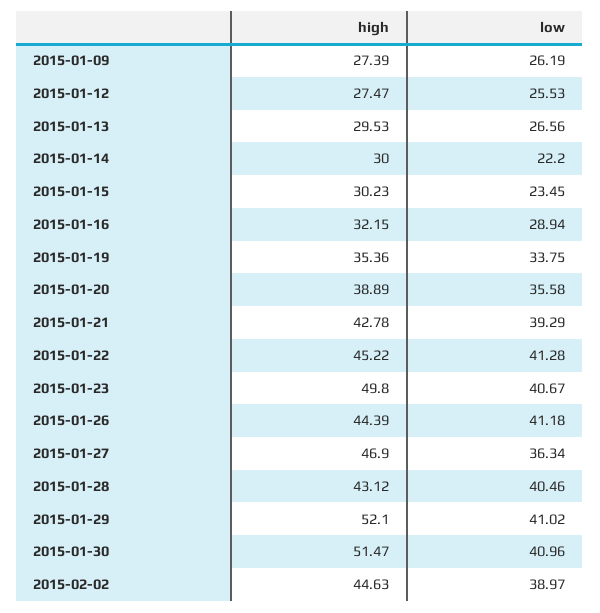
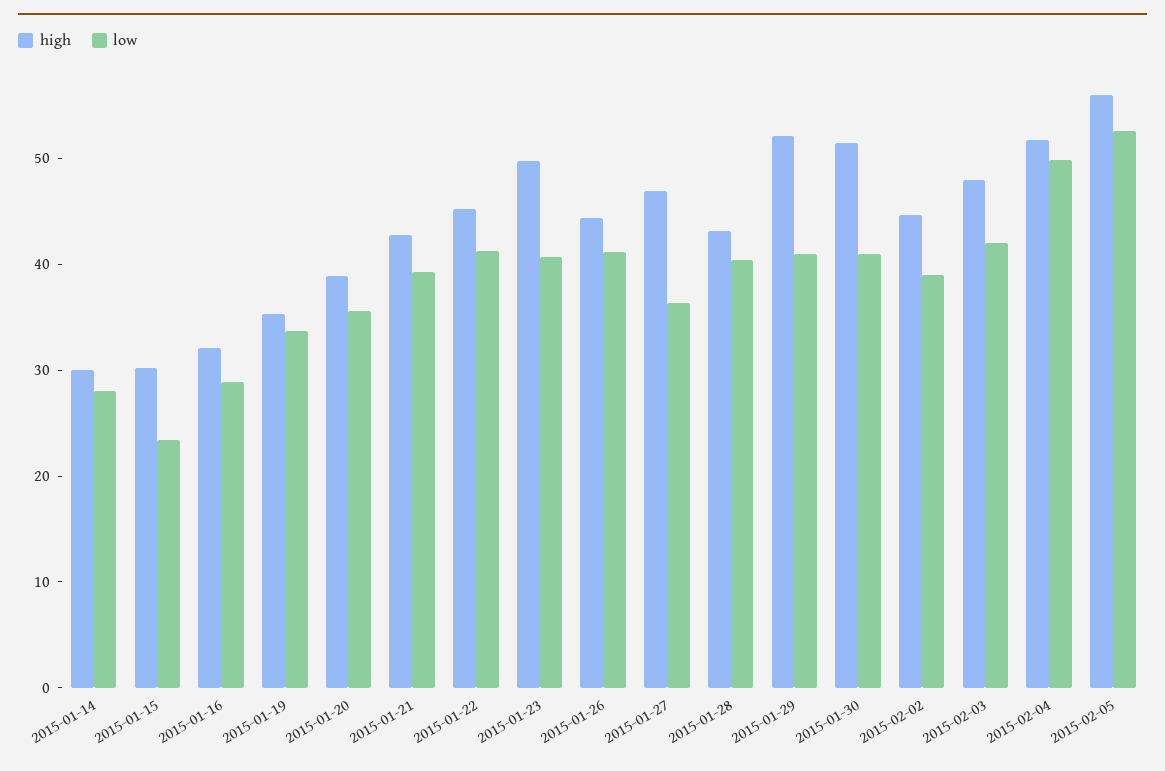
high, 2015-01-09: 27.39 -> none
low, 2015-01-09: 26.19 -> none
high, 2015-01-12: 27.47 -> none
low, 2015-01-12: 25.53 -> none
high, 2015-01-13: 29.53 -> none
low, 2015-01-13: 26.56 -> none
low, 2015-01-14: 22.2 -> 28
high, 2015-02-03: none -> 48
low, 2015-02-03: none -> 42
high, 2015-02-04: none -> 52
low, 2015-02-04: none -> 50
high, 2015-02-05: none -> 56
low, 2015-02-05: none -> 52

